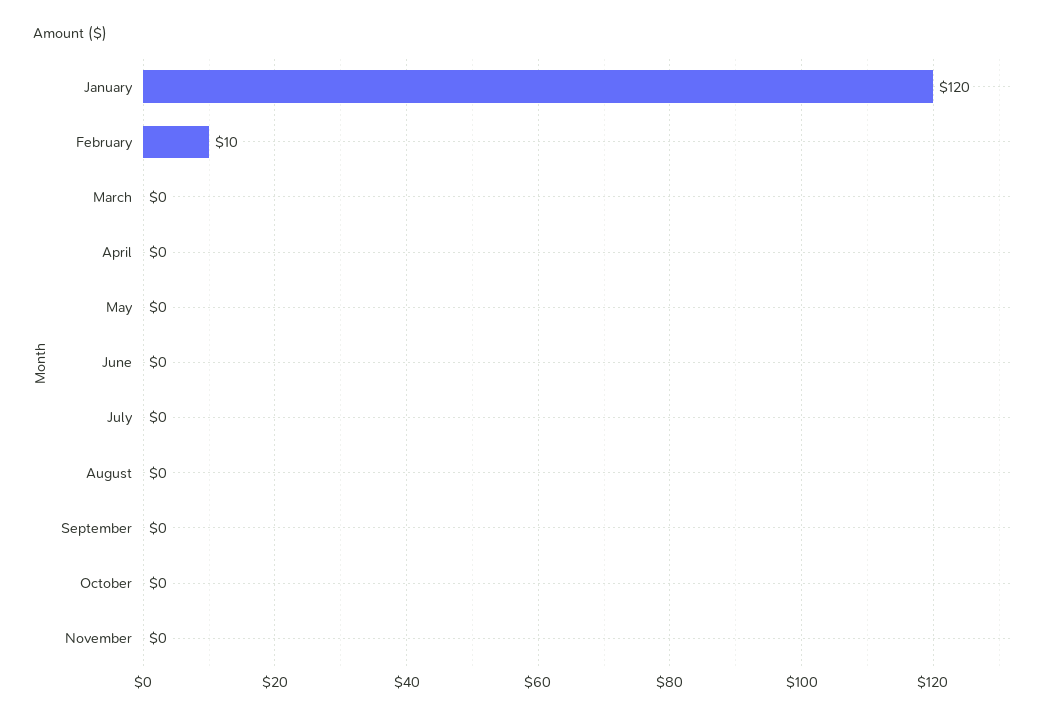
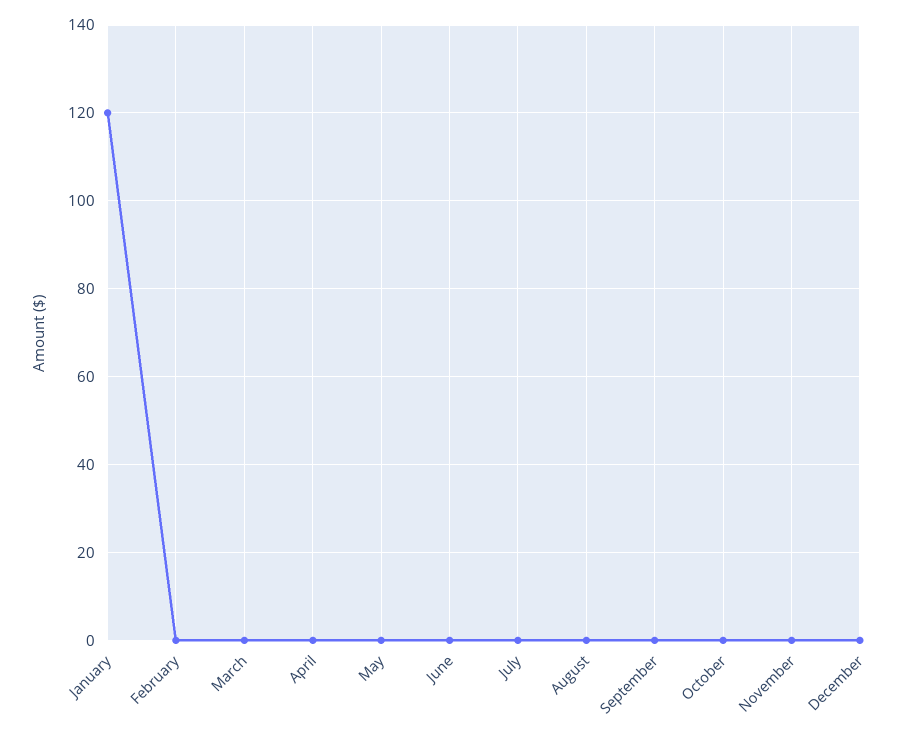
February: 10 -> 0
December: none -> 0

